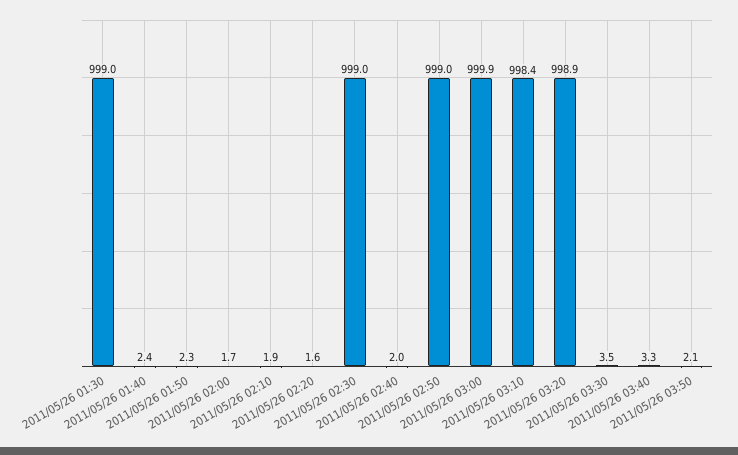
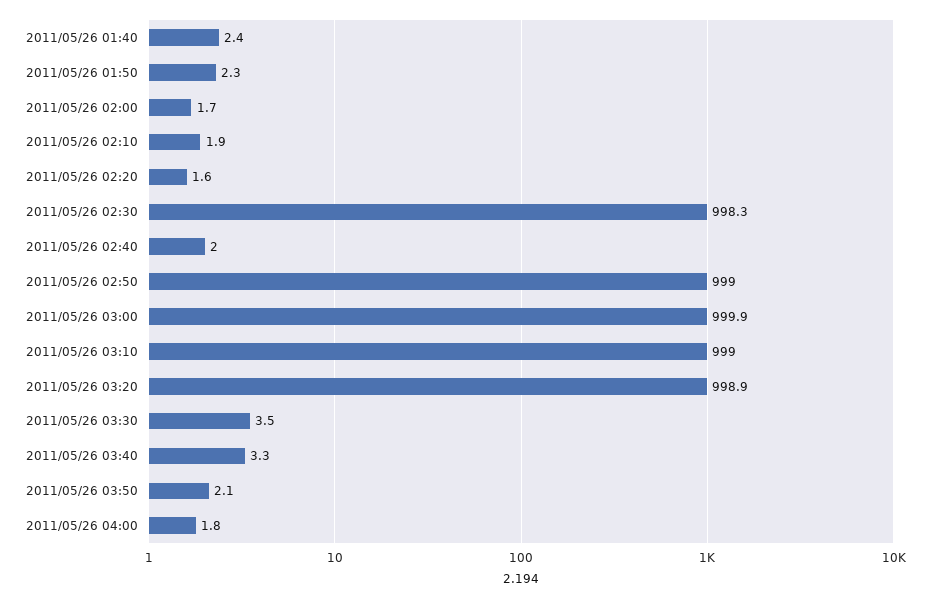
2011/05/26 01:30: 999 -> none
2011/05/26 02:30: 999 -> 998.3
2011/05/26 03:10: 998.4 -> 999
2011/05/26 04:00: none -> 1.8

